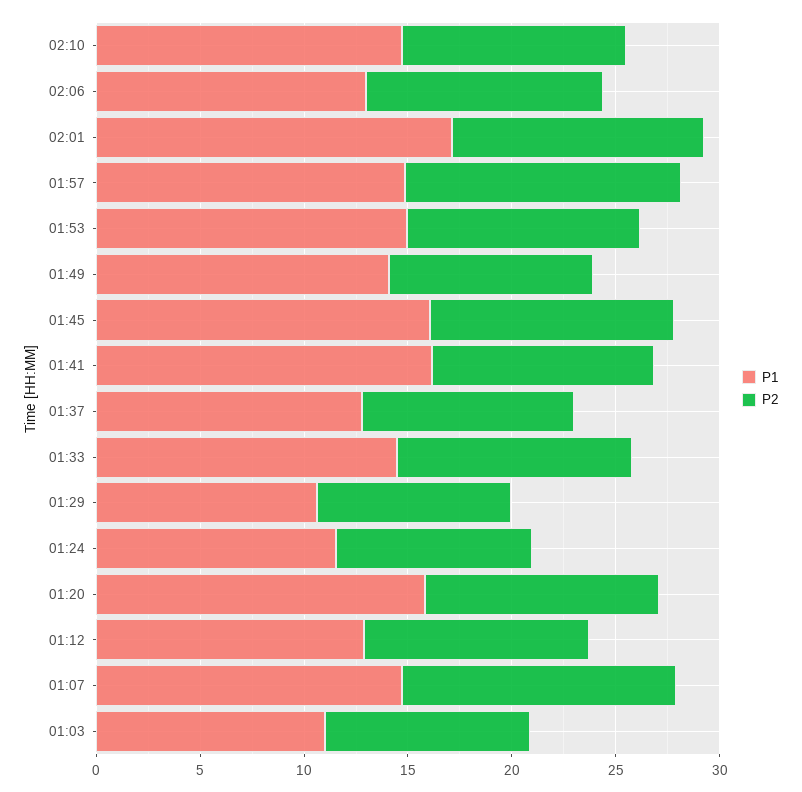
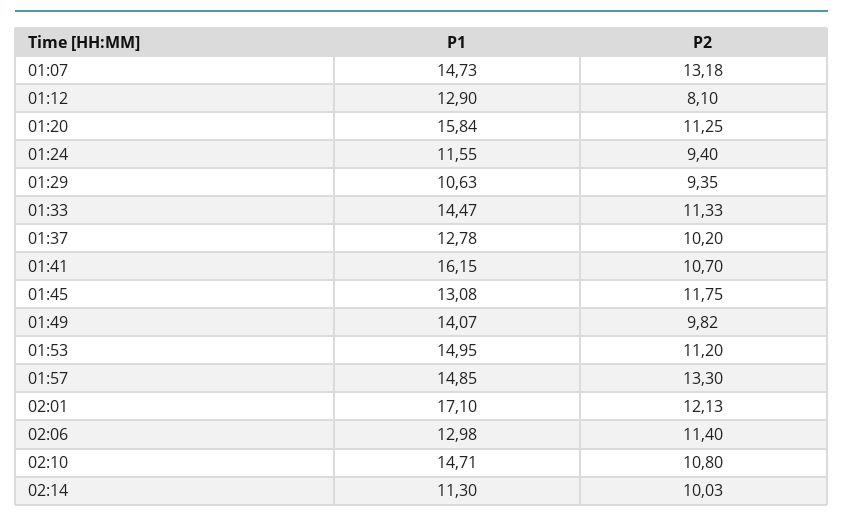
P1, 01:45: 16 -> 13.08
P2, 01:12: 11 -> 8.1
P1, 01:03: 11 -> none
P2, 01:03: 10 -> none
P1, 02:14: none -> 11.3
P2, 02:14: none -> 10.03

